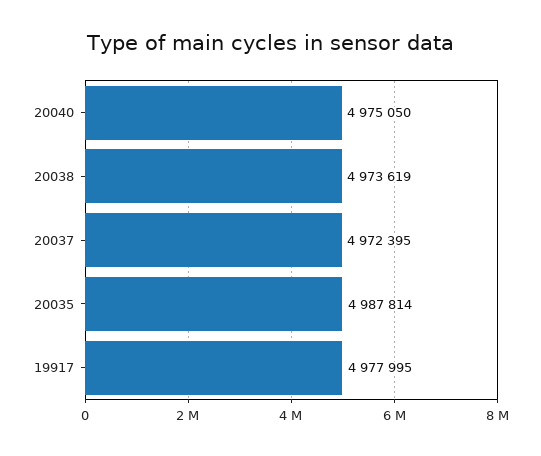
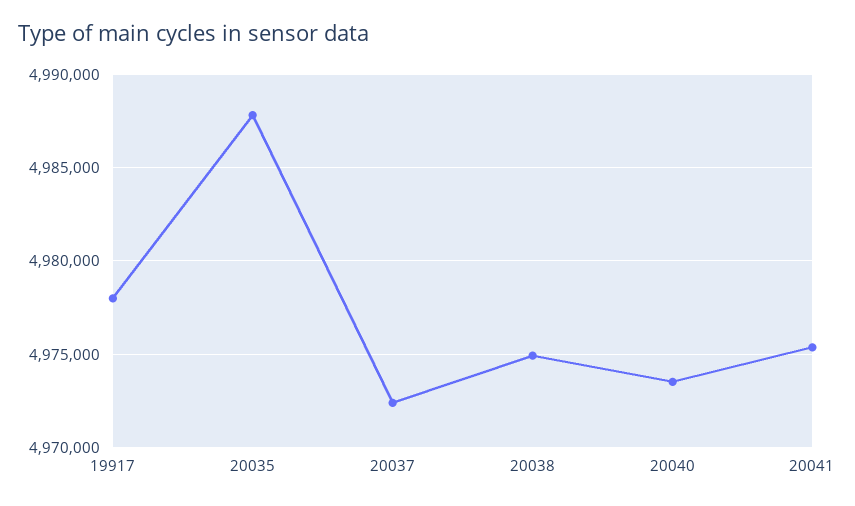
20040: 4975050 -> 4973500
20038: 4973619 -> 4975000
20041: none -> 4975500

